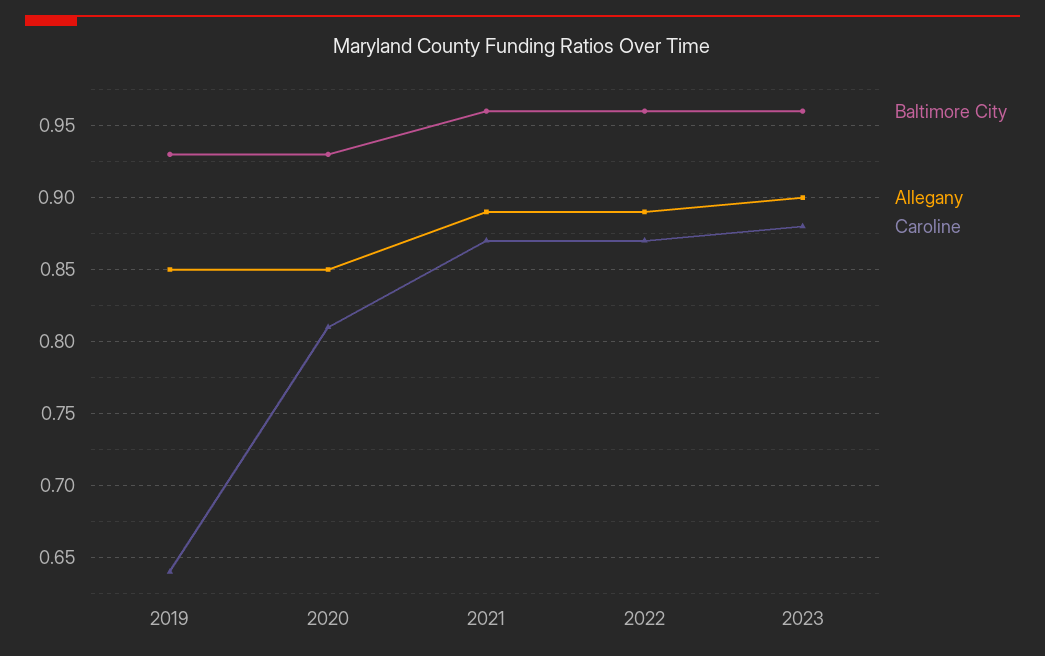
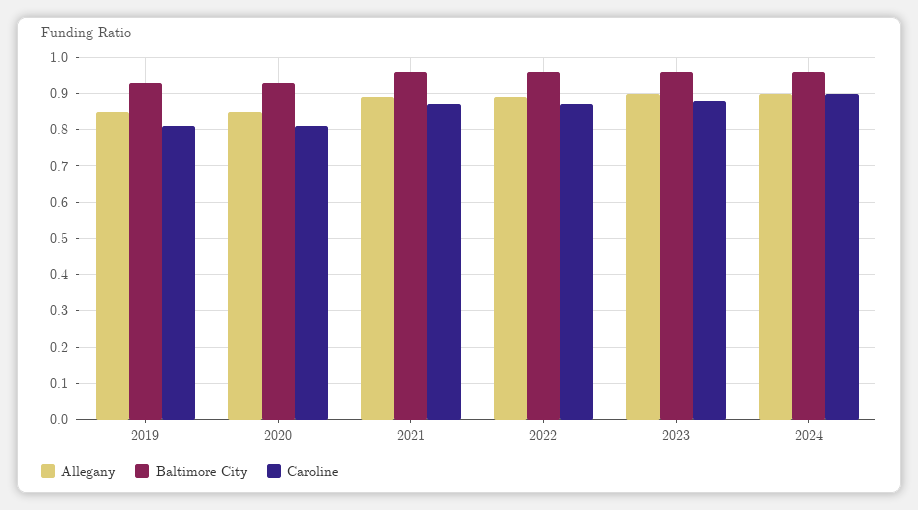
Caroline, 2019: 0.64 -> 0.8
Allegany, 2024: none -> 0.9
Baltimore City, 2024: none -> 0.95
Caroline, 2024: none -> 0.9

